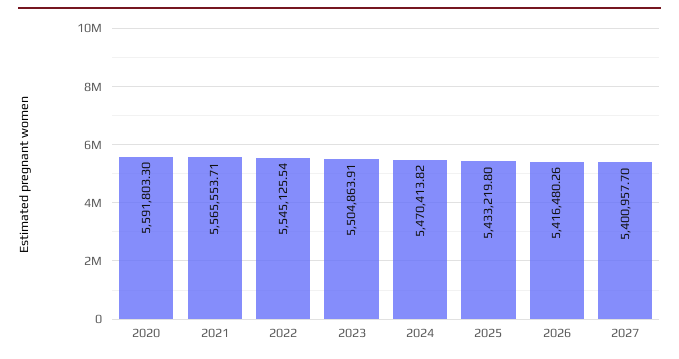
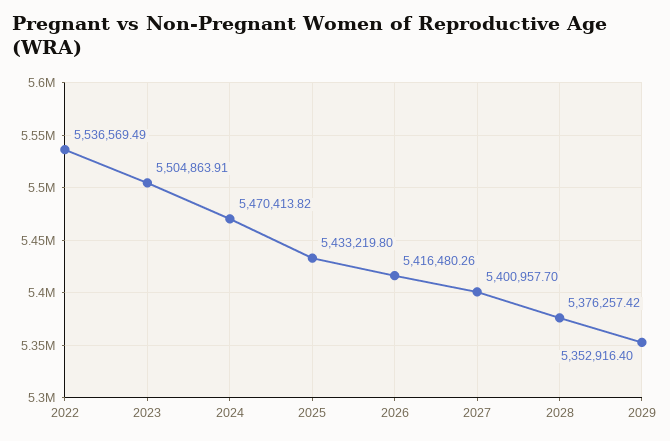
2020: 5591803.3 -> none
2021: 5565553.71 -> none
2022: 5545125.54 -> 5536569.49
2028: none -> 5376257.42
2029: none -> 5352916.4

